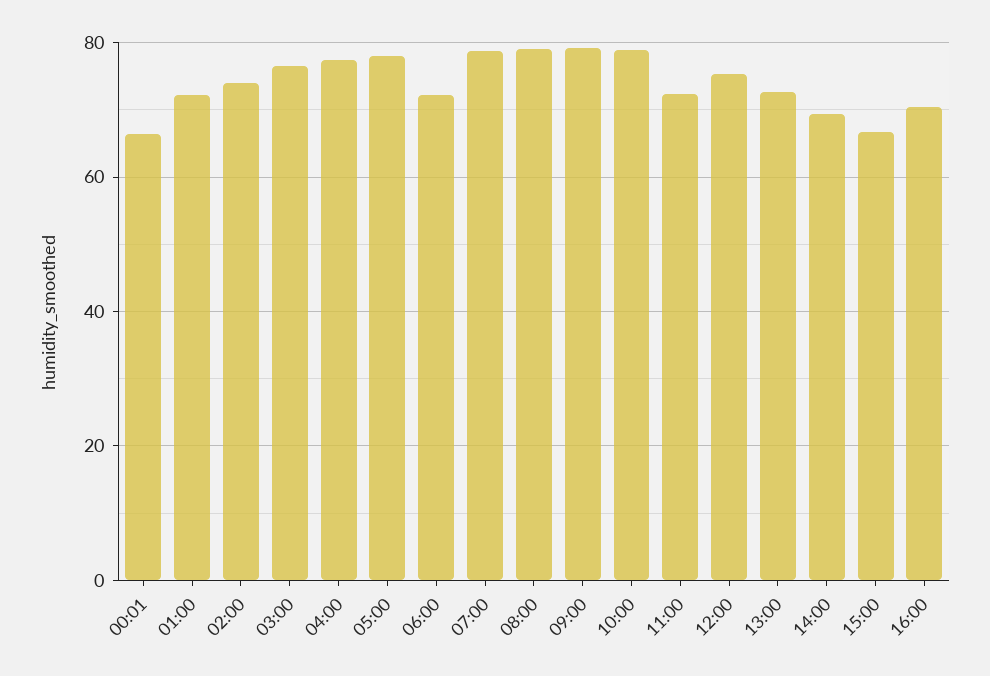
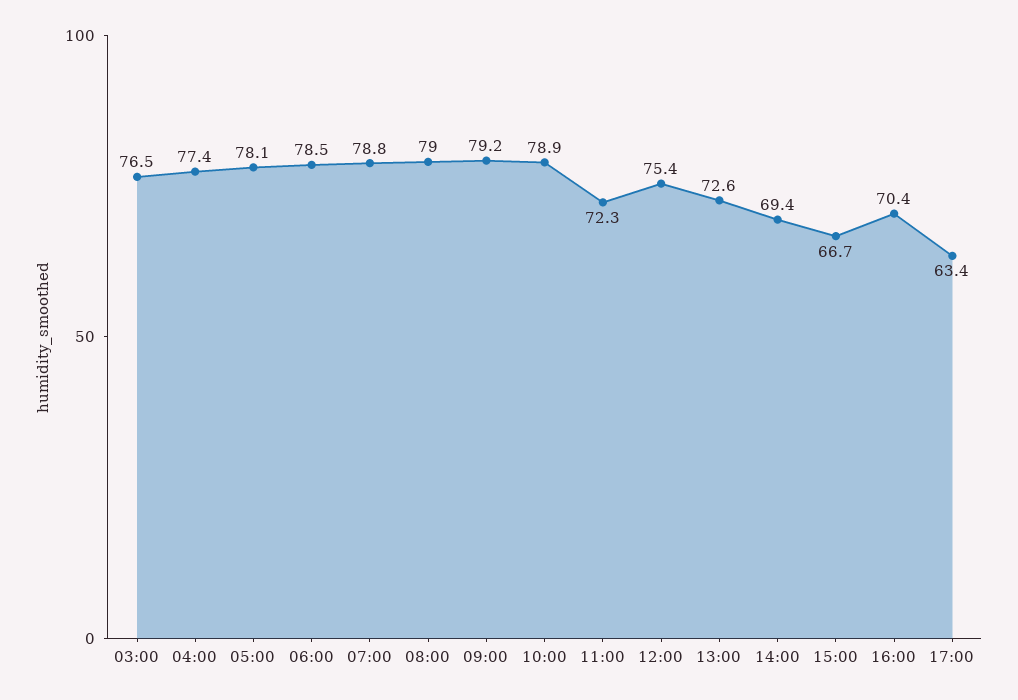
00:01: 66 -> none
01:00: 72 -> none
02:00: 74 -> none
06:00: 72 -> 78.5
17:00: none -> 63.4

